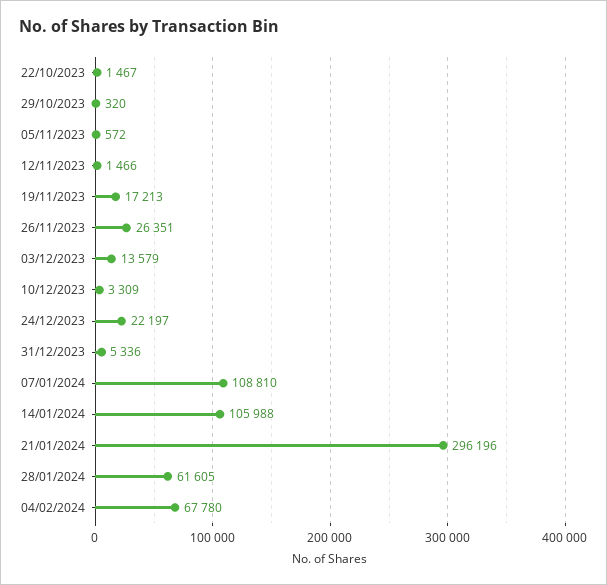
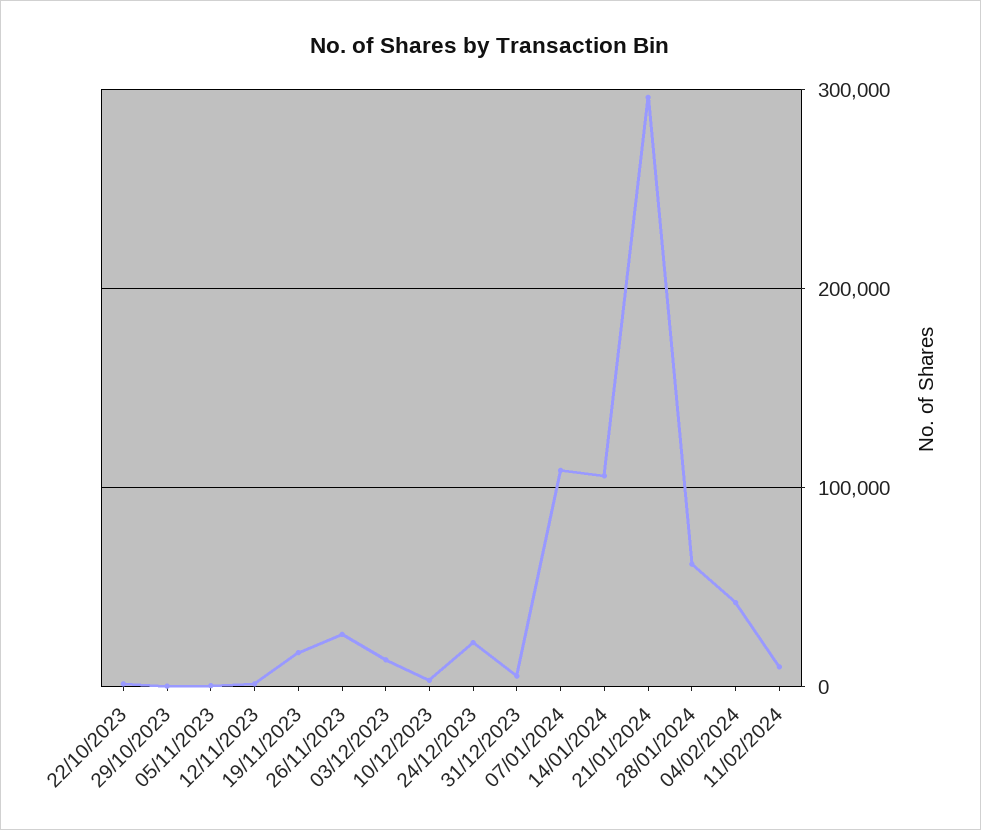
04/02/2024: 67780 -> 40000
11/02/2024: none -> 10000

